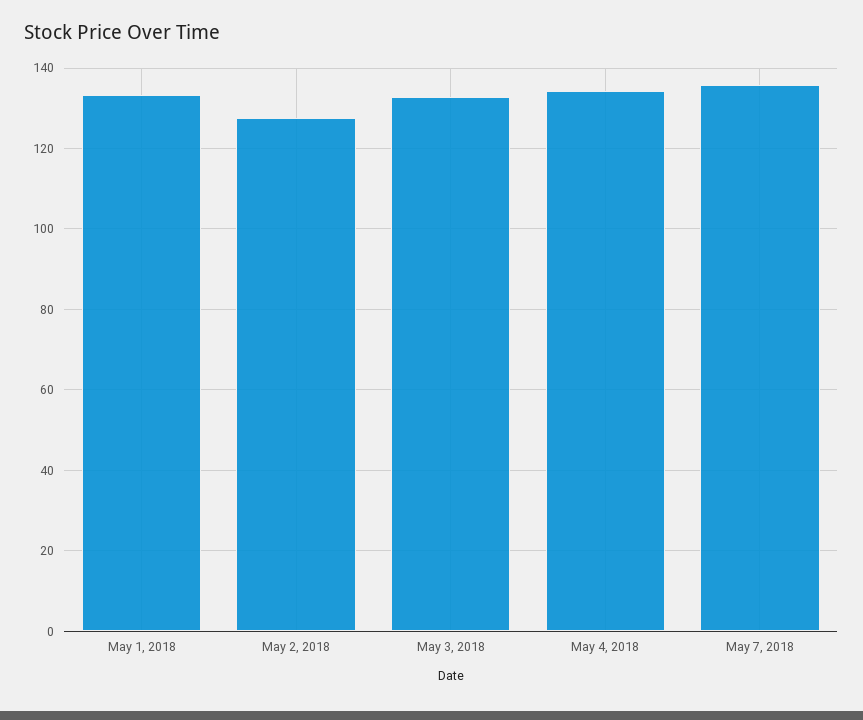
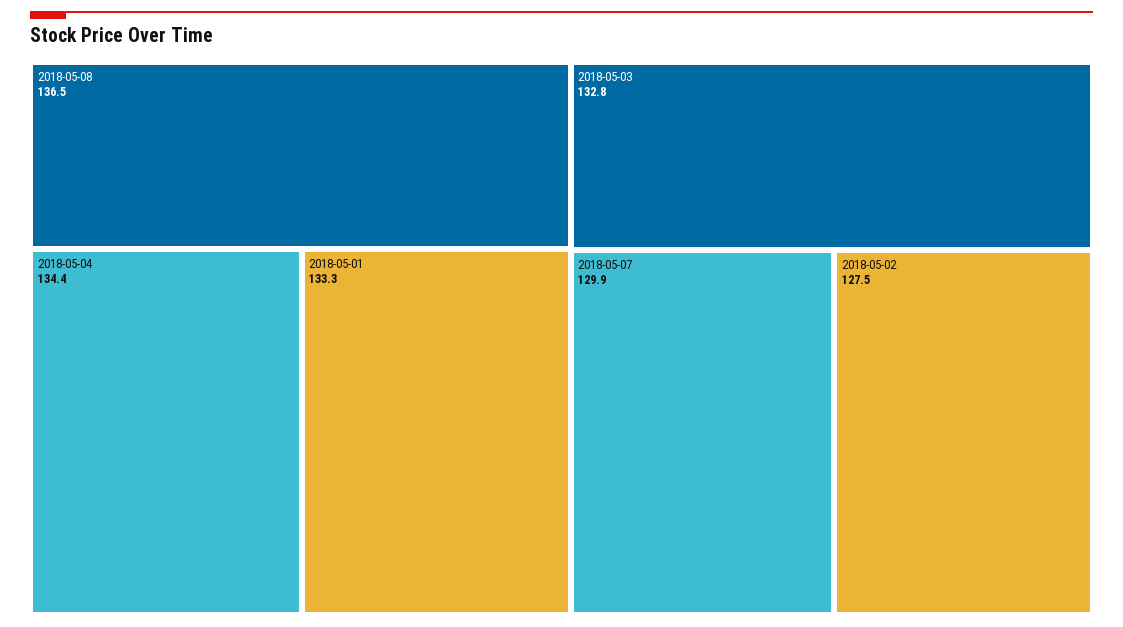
May 7, 2018: 136 -> 129.9
2018-05-08: none -> 136.5

